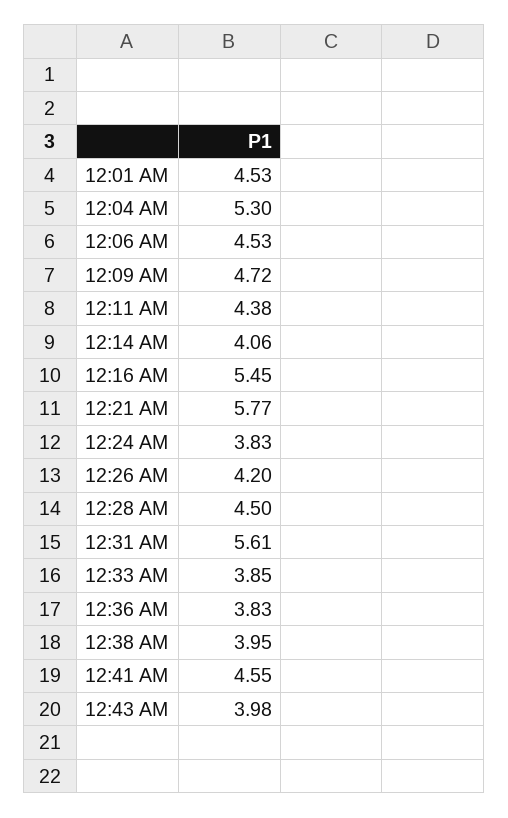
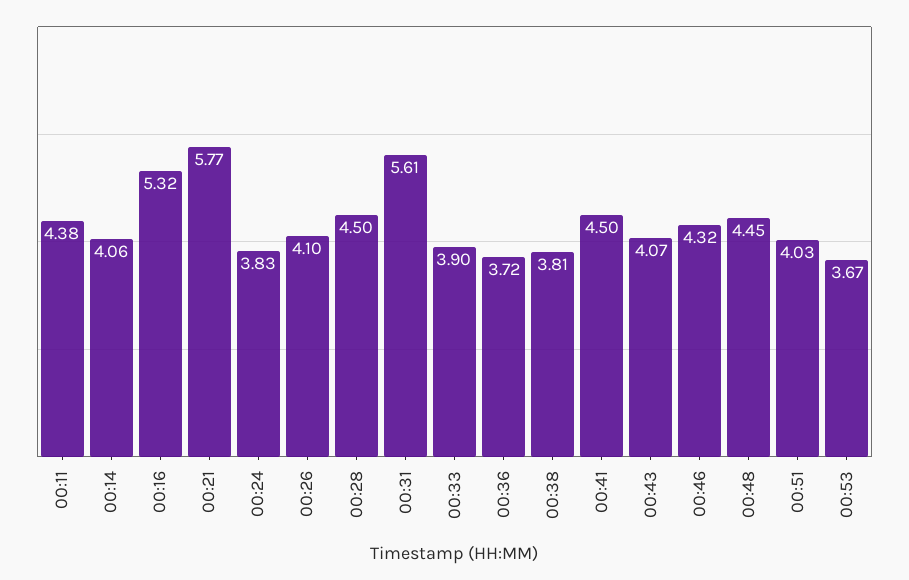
12:01 AM: 4.53 -> none
12:04 AM: 5.3 -> none
12:06 AM: 4.53 -> none
12:09 AM: 4.72 -> none
12:16 AM: 5.45 -> 5.32
12:26 AM: 4.2 -> 4.1
12:33 AM: 3.85 -> 3.9
12:36 AM: 3.83 -> 3.72
12:38 AM: 3.95 -> 3.81
12:41 AM: 4.55 -> 4.5
12:43 AM: 3.98 -> 4.07
00:46: none -> 4.32
00:48: none -> 4.45
00:51: none -> 4.03
00:53: none -> 3.67

